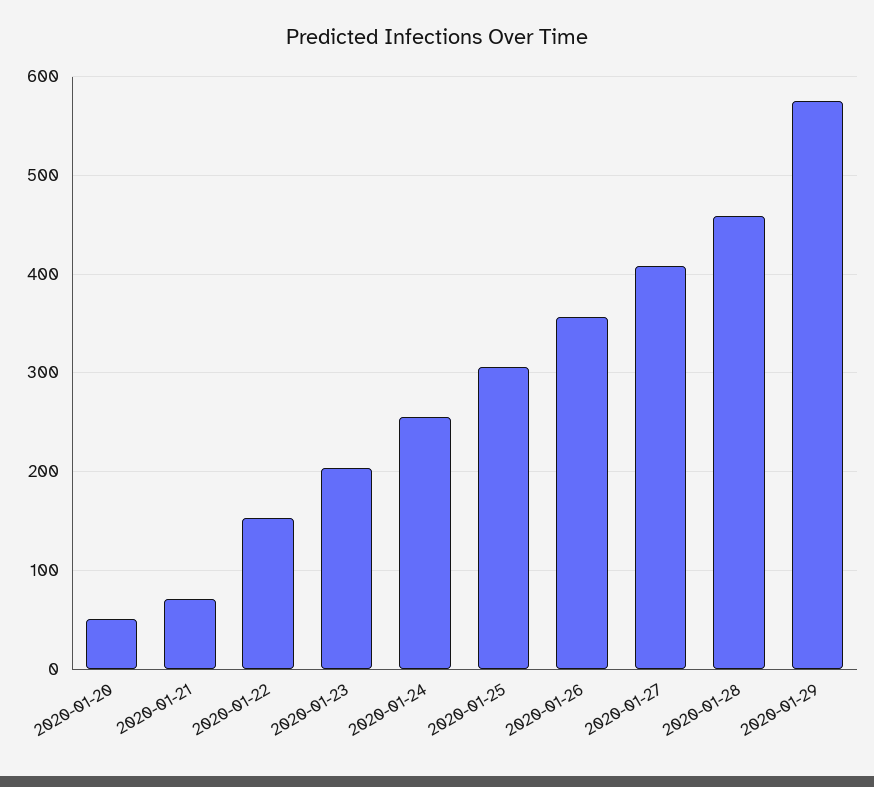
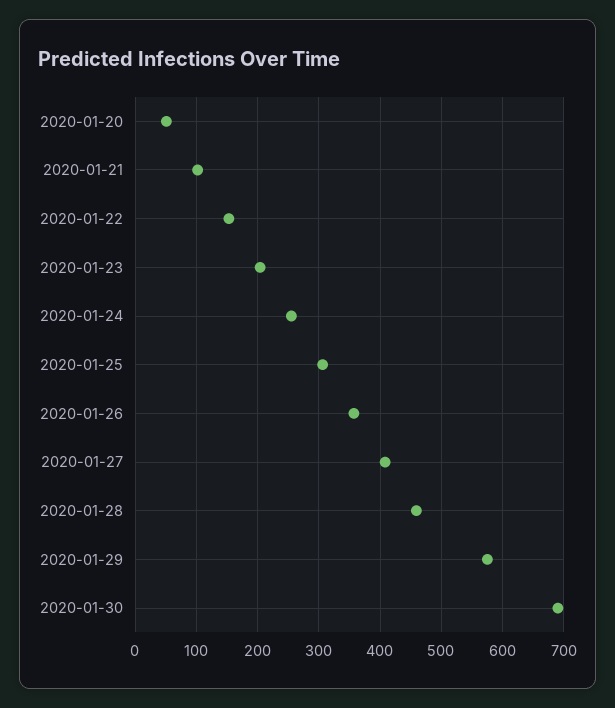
2020-01-21: 70 -> 100
2020-01-30: none -> 690

